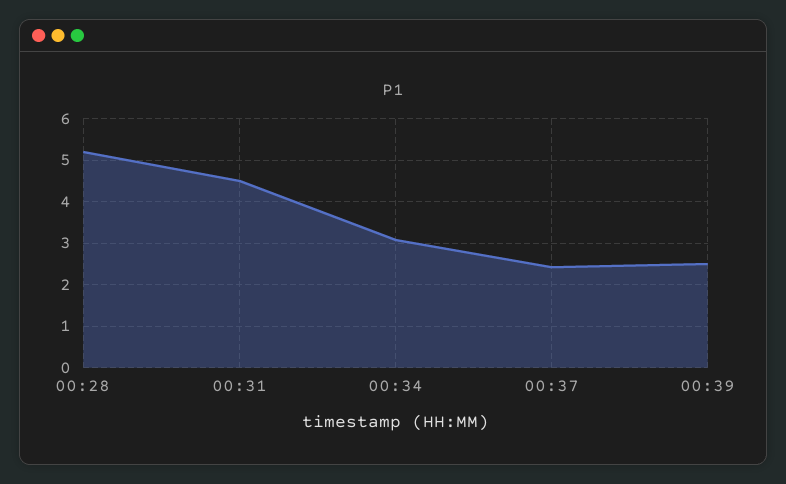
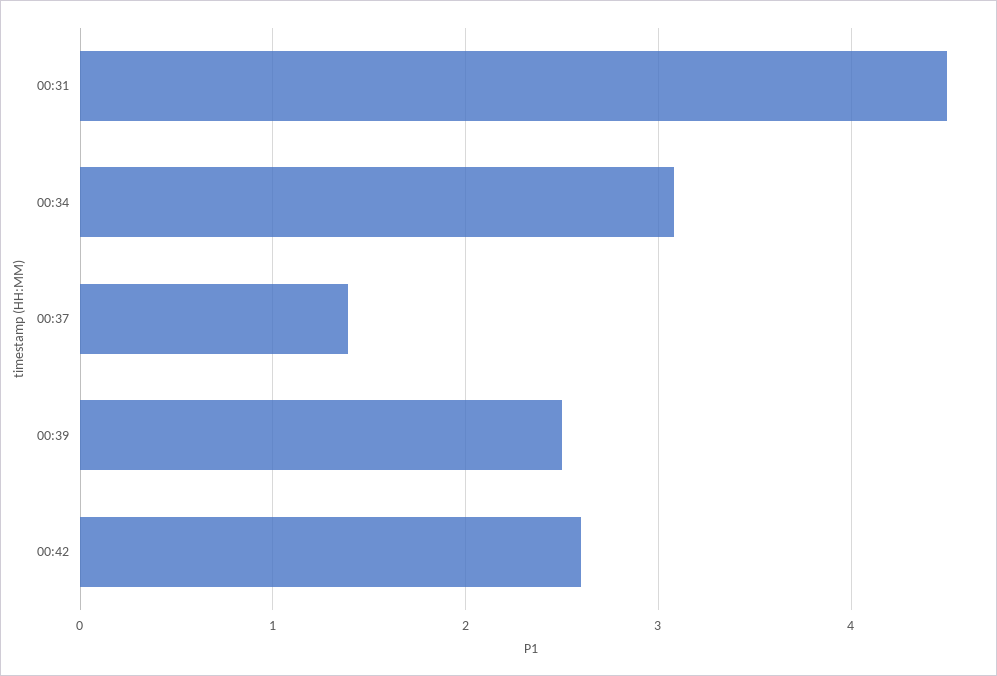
00:28: 5.2 -> none
00:37: 2.4 -> 1.4
00:42: none -> 2.6

